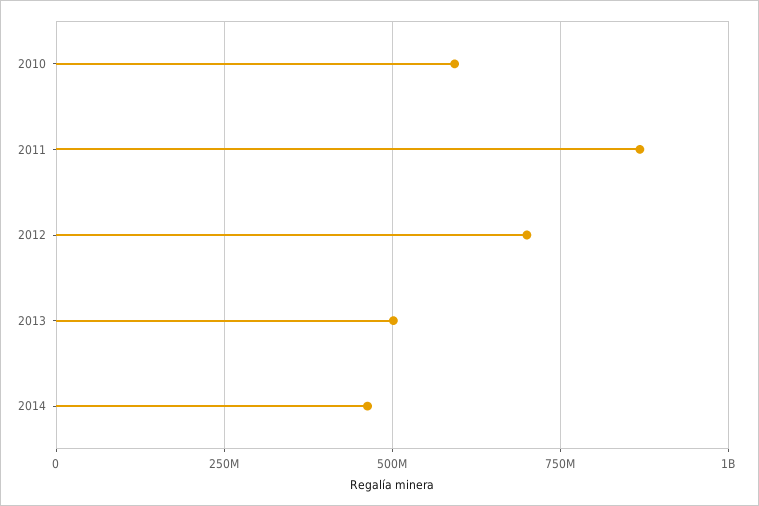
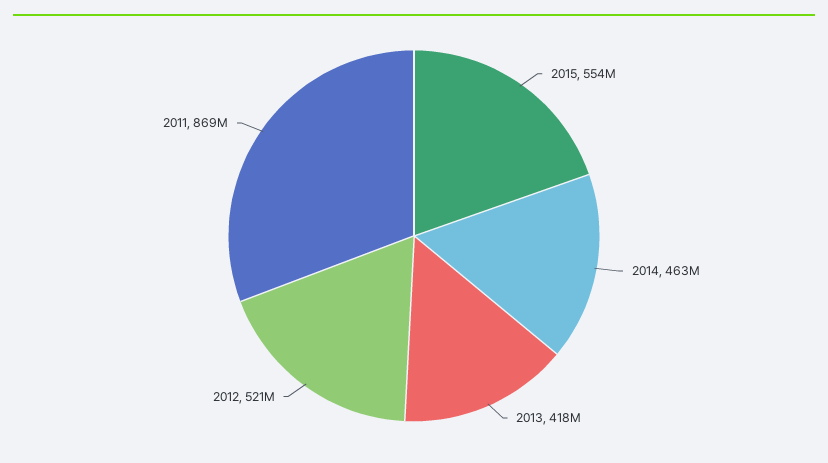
2010: 600000000 -> none
2012: 700000000 -> 521000000
2013: 500000000 -> 418000000
2015: none -> 554000000

